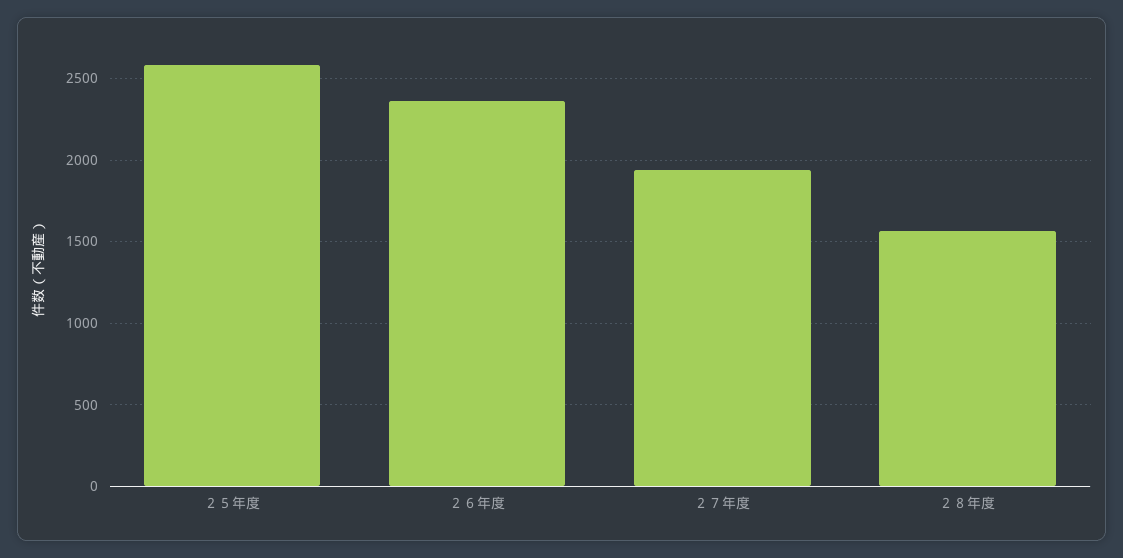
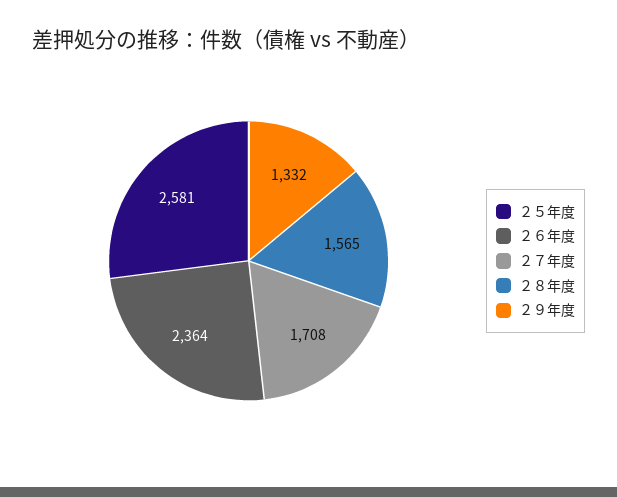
２７年度: 1950 -> 1708
２９年度: none -> 1332

